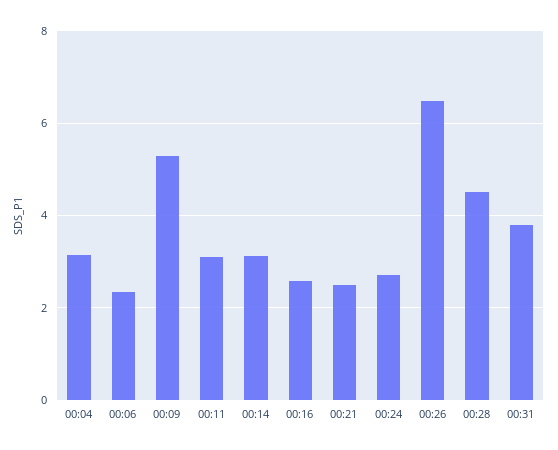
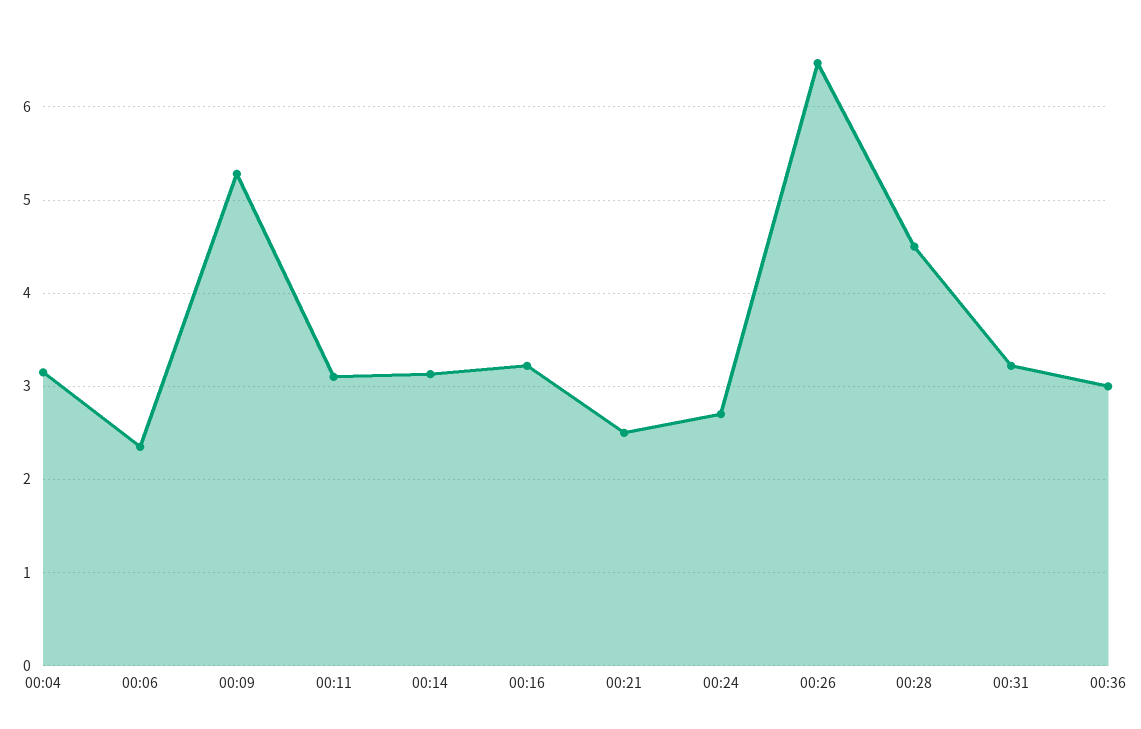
00:16: 2.6 -> 3.2
00:31: 3.8 -> 3.2
00:36: none -> 3

